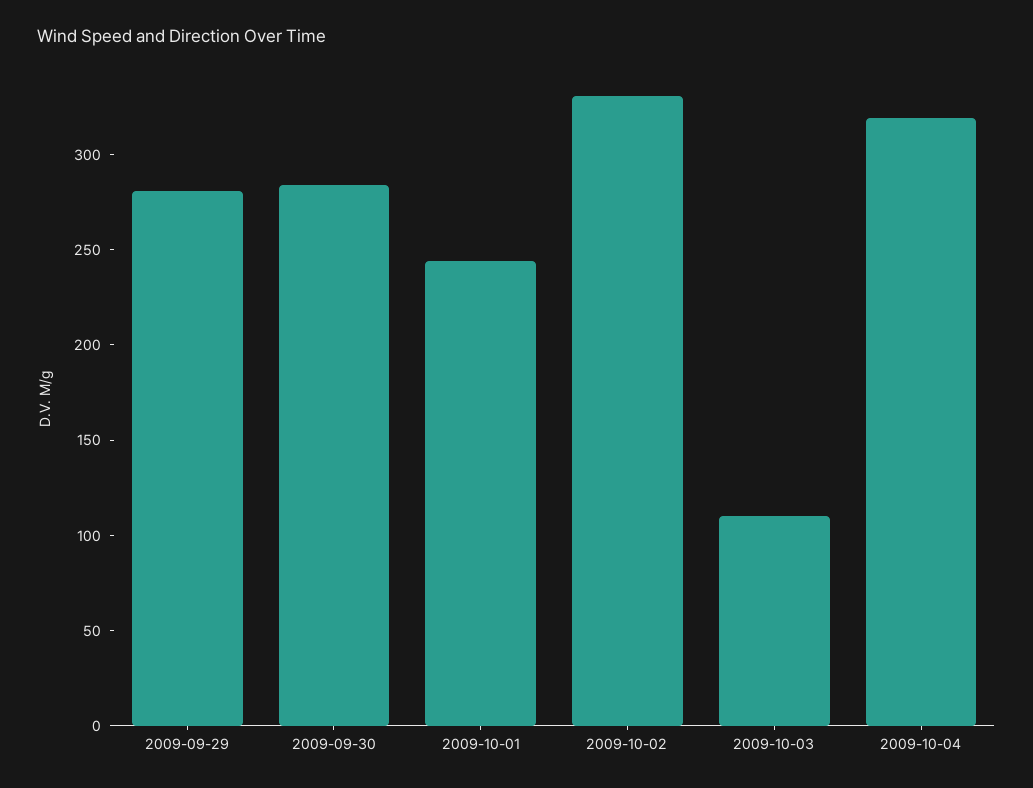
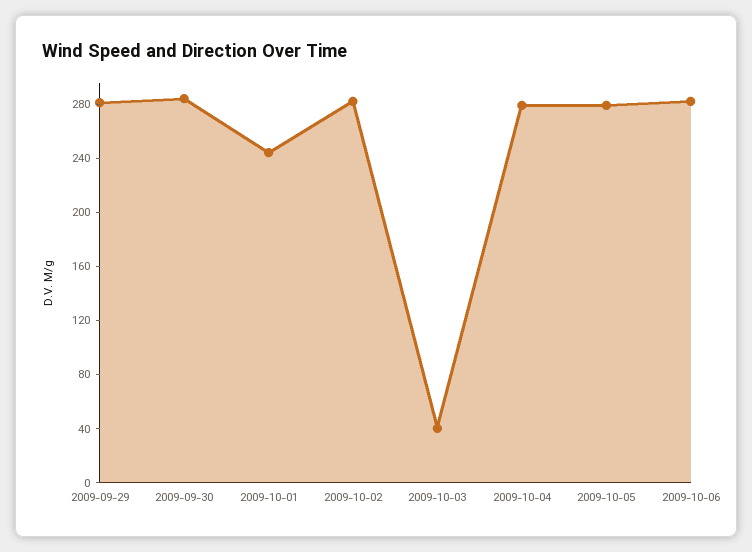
2009-10-02: 330 -> 280
2009-10-03: 110 -> 40
2009-10-04: 320 -> 280
2009-10-05: none -> 280
2009-10-06: none -> 280

